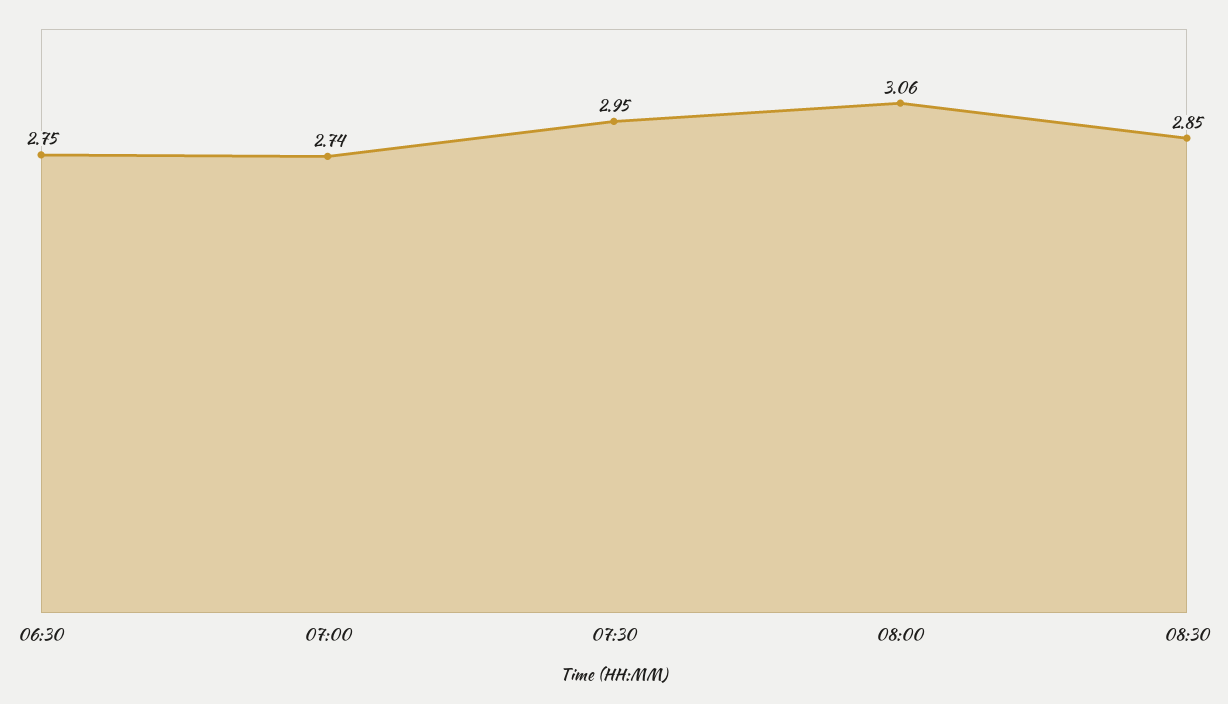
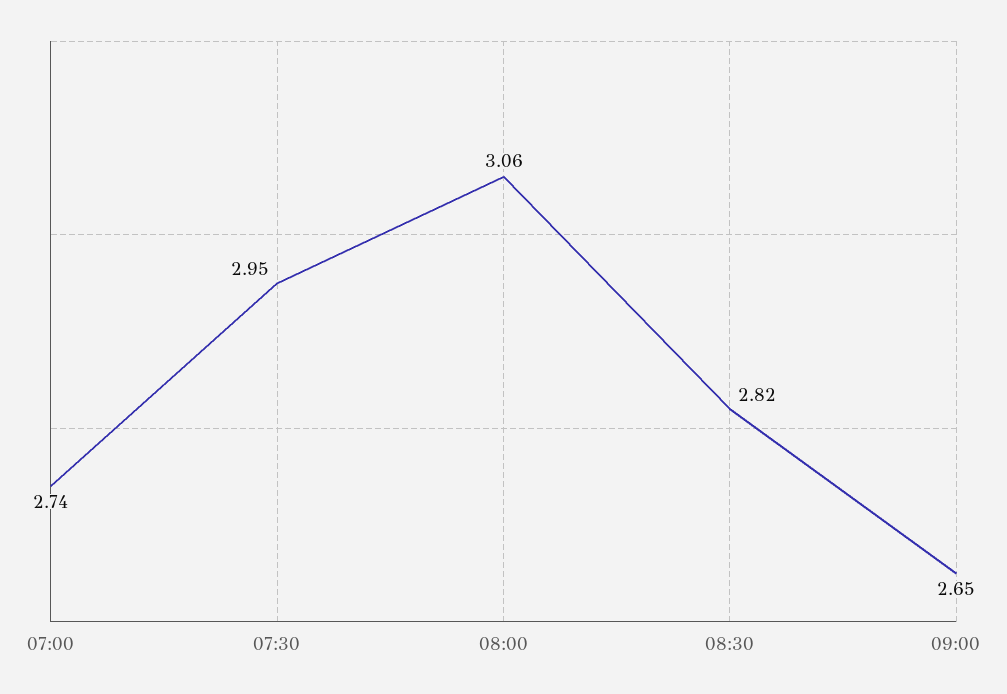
06:30: 2.75 -> none
08:30: 2.85 -> 2.82
09:00: none -> 2.65

